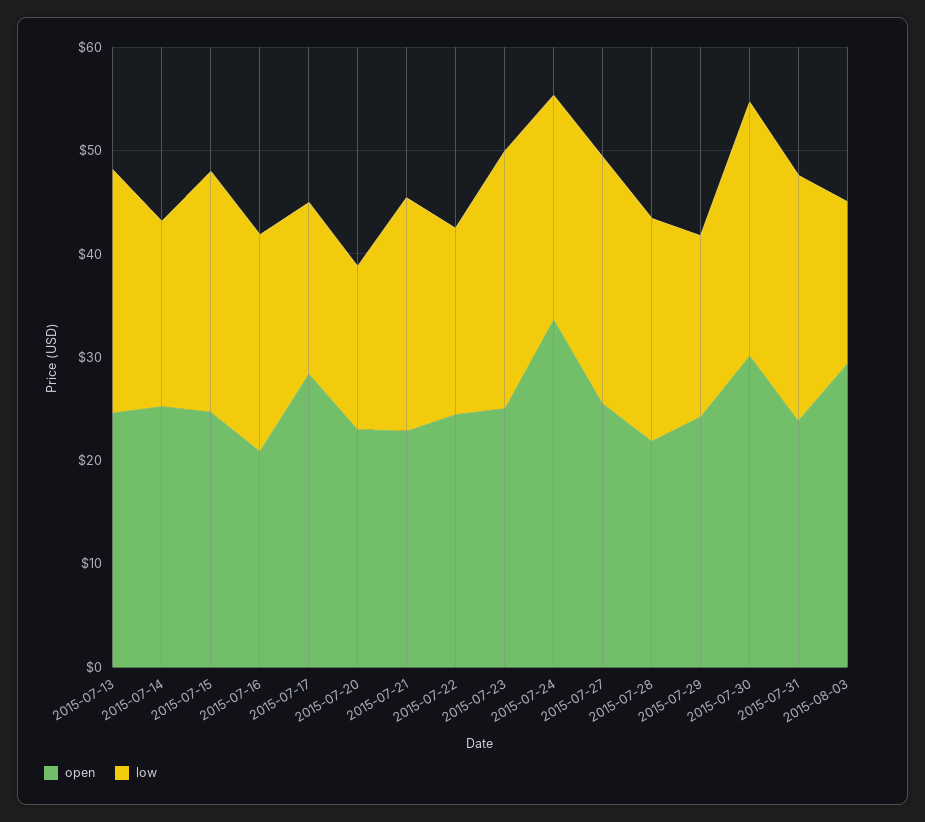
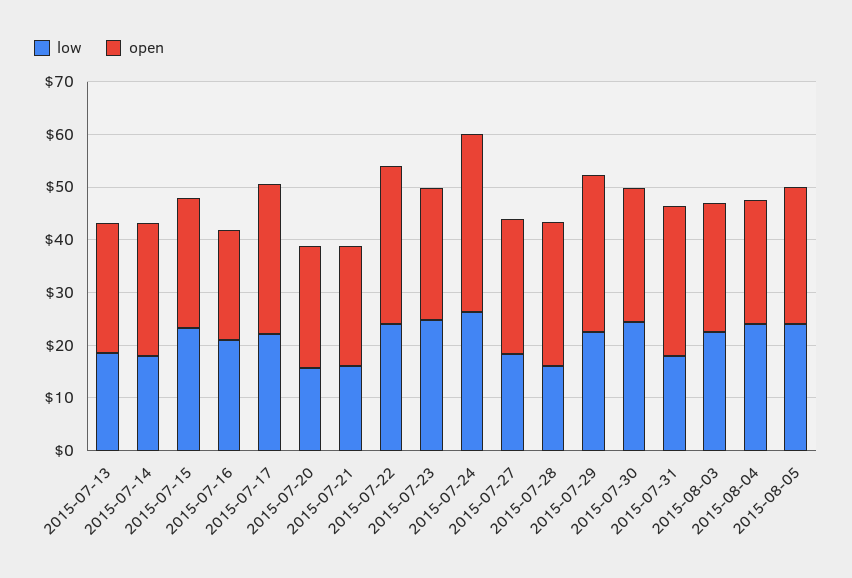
low, 2015-07-13: 24 -> 18
low, 2015-07-17: 16 -> 22
low, 2015-07-21: 22 -> 16
open, 2015-07-22: 24 -> 30
low, 2015-07-22: 18 -> 24
low, 2015-07-24: 22 -> 26
low, 2015-07-27: 24 -> 18
open, 2015-07-28: 22 -> 28
low, 2015-07-28: 22 -> 16
open, 2015-07-29: 24 -> 30
low, 2015-07-29: 18 -> 22
open, 2015-07-30: 30 -> 26
open, 2015-07-31: 24 -> 28
low, 2015-07-31: 24 -> 18
open, 2015-08-03: 30 -> 24
low, 2015-08-03: 16 -> 22
low, 2015-08-04: none -> 24
open, 2015-08-04: none -> 24
low, 2015-08-05: none -> 24
open, 2015-08-05: none -> 26

